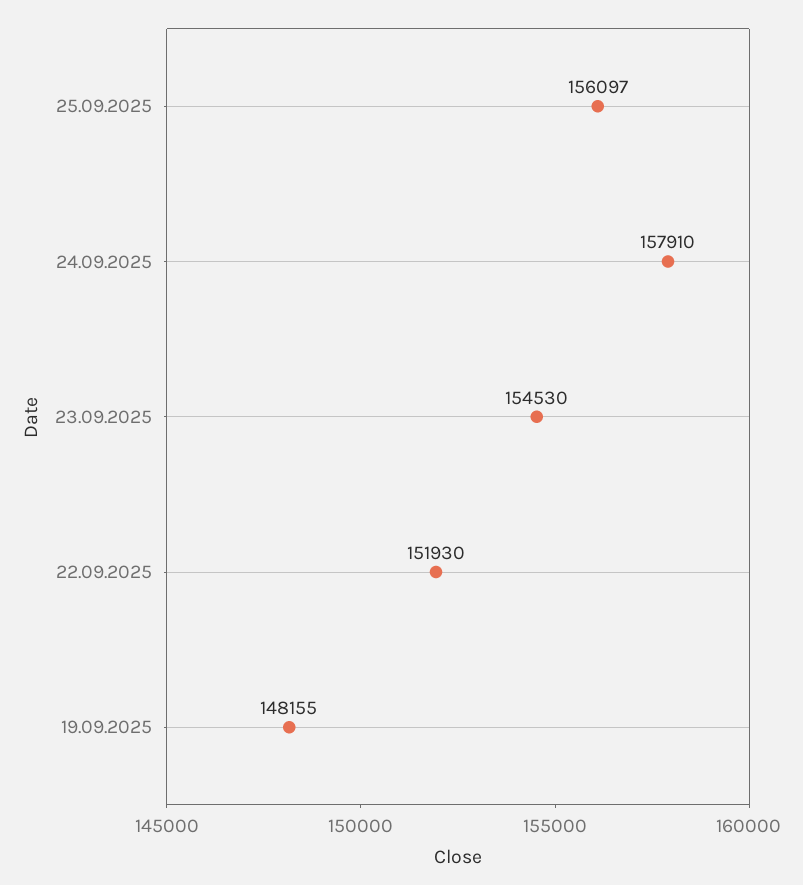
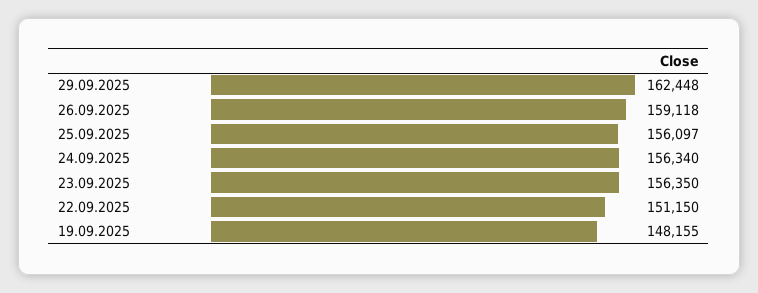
24.09.2025: 157910 -> 156340
23.09.2025: 154530 -> 156350
22.09.2025: 151930 -> 151150
29.09.2025: none -> 162448
26.09.2025: none -> 159118

